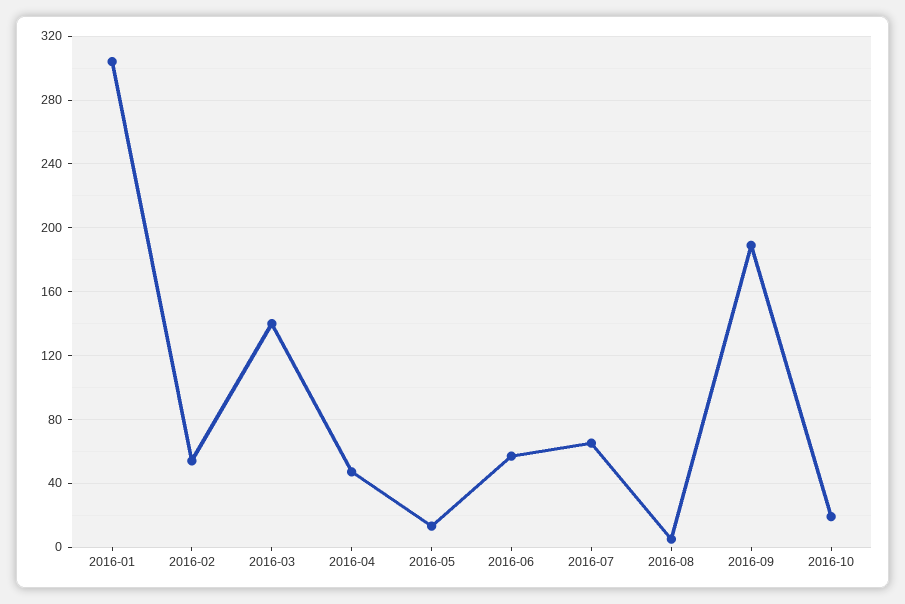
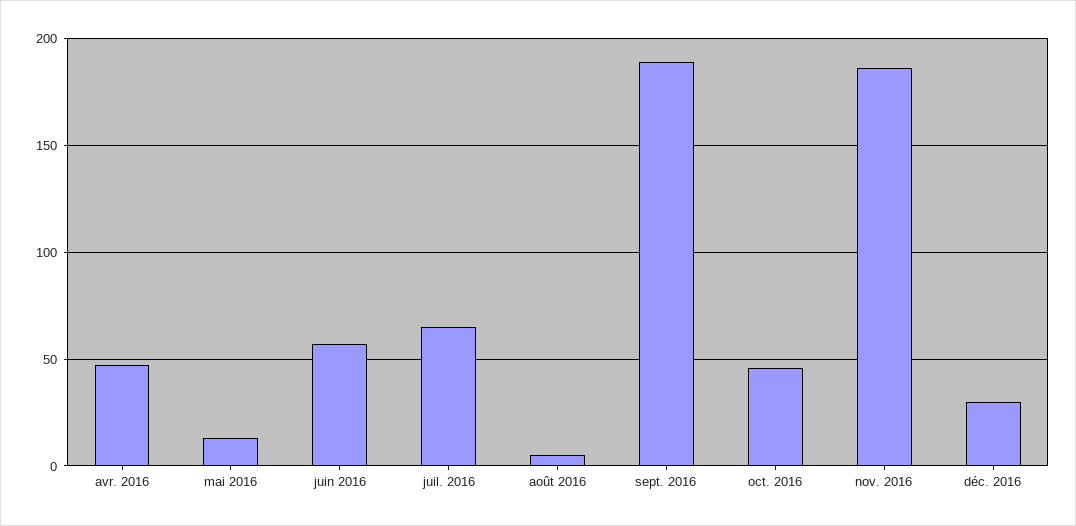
2016-01: 305 -> none
2016-02: 55 -> none
2016-03: 140 -> none
2016-10: 20 -> 45
nov. 2016: none -> 185
déc. 2016: none -> 30

